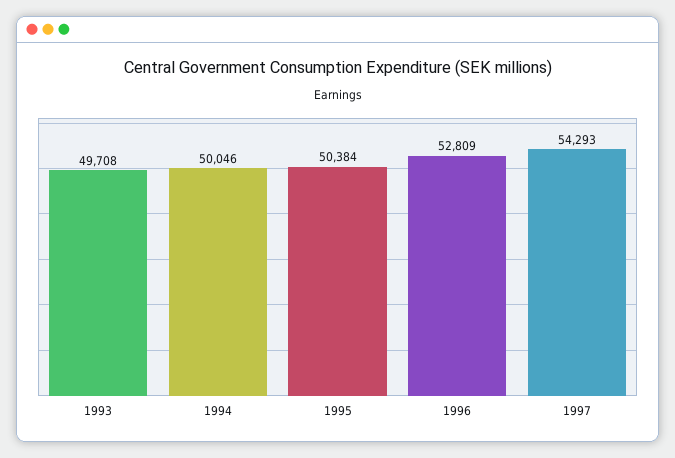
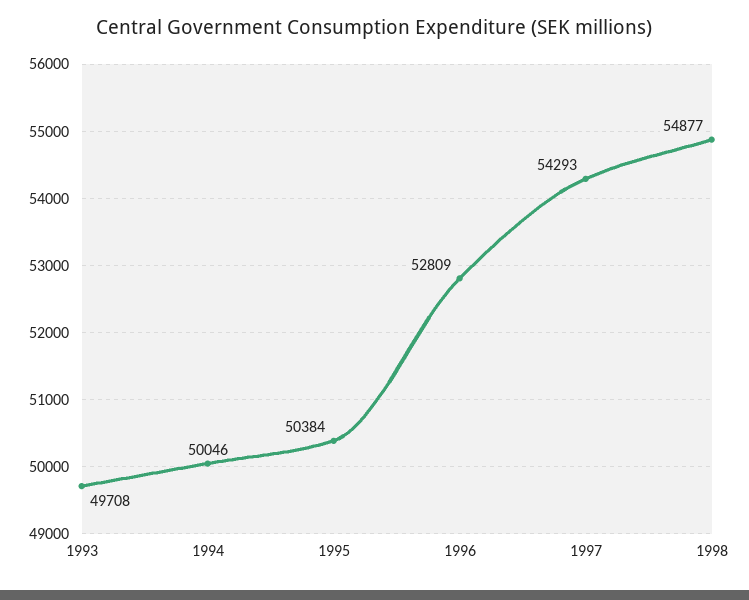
1998: none -> 54877

